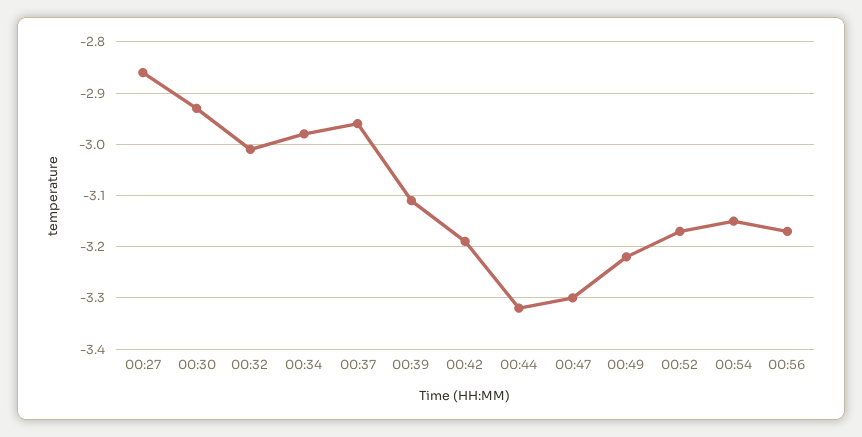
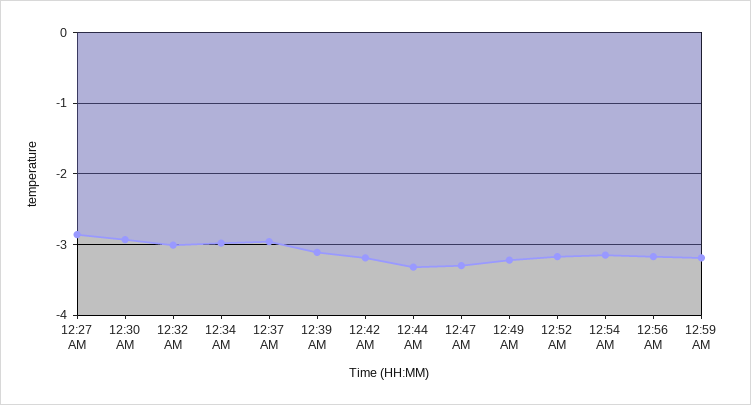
12:59 AM: none -> -3.2

